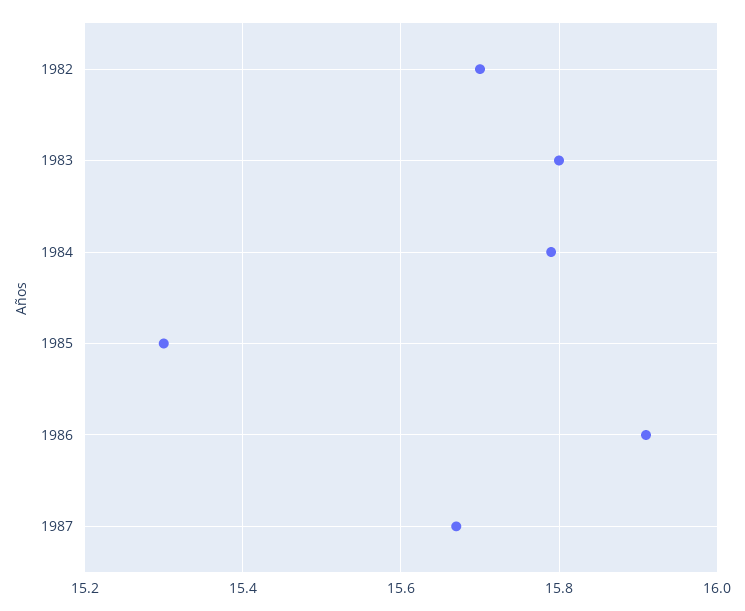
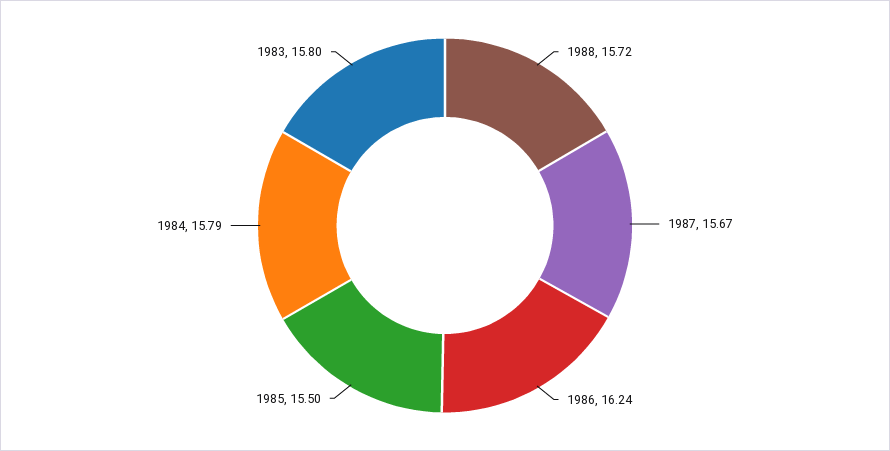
1982: 15.7 -> none
1985: 15.3 -> 15.5
1986: 15.9 -> 16.24
1988: none -> 15.72

